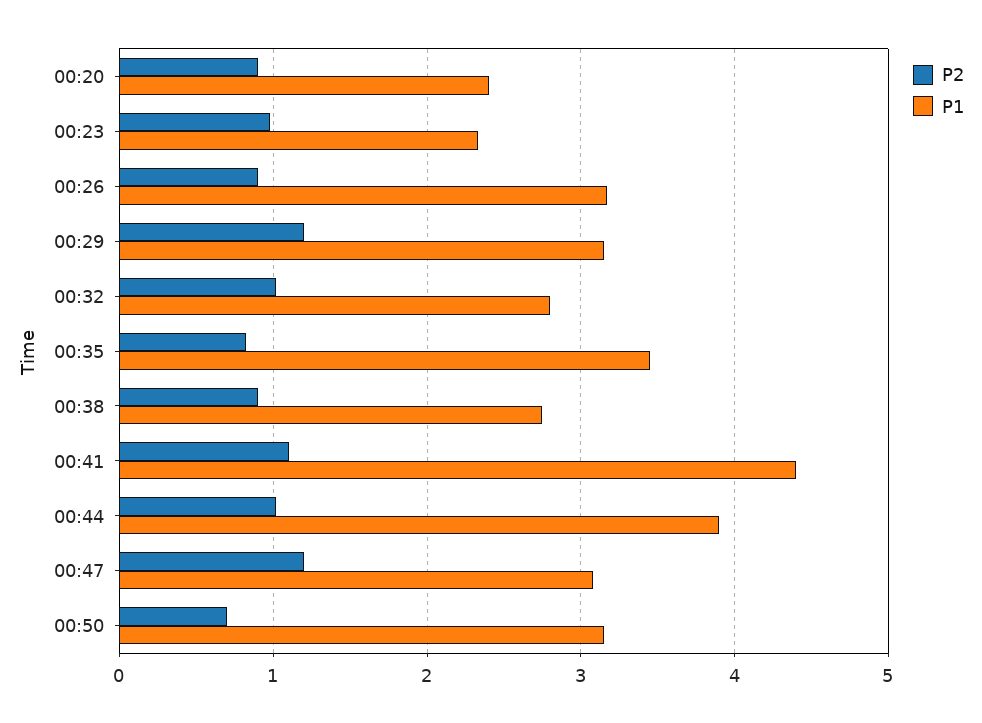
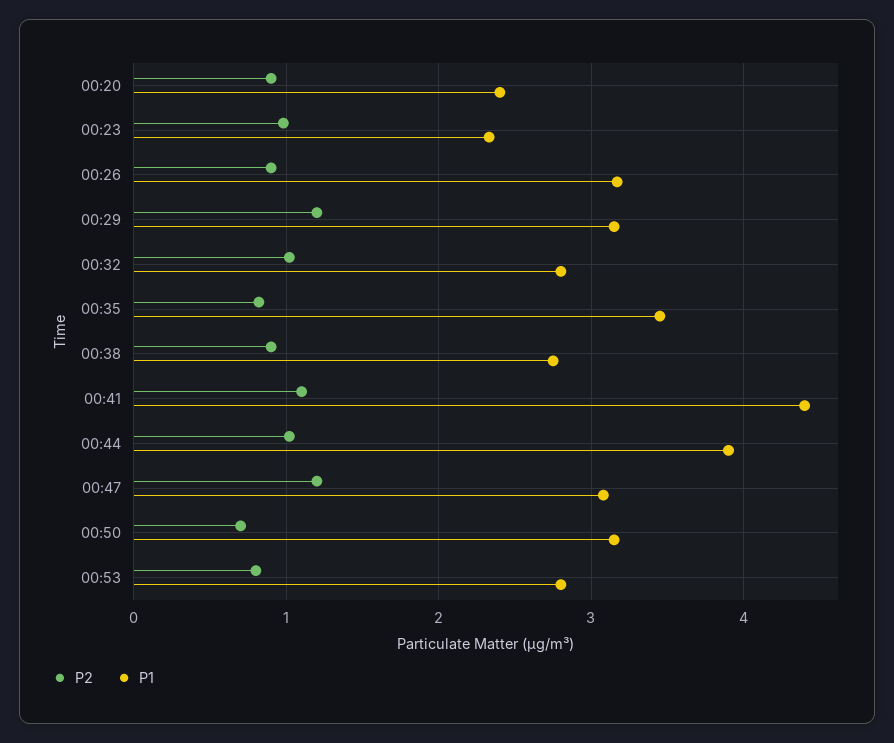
P2, 00:53: none -> 0.8
P1, 00:53: none -> 2.8

